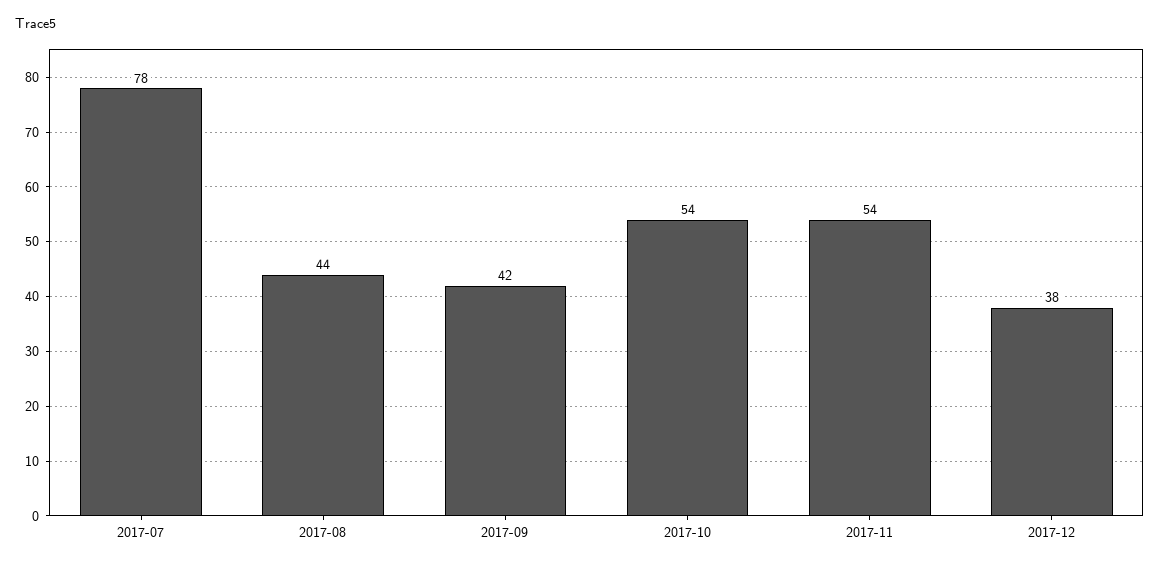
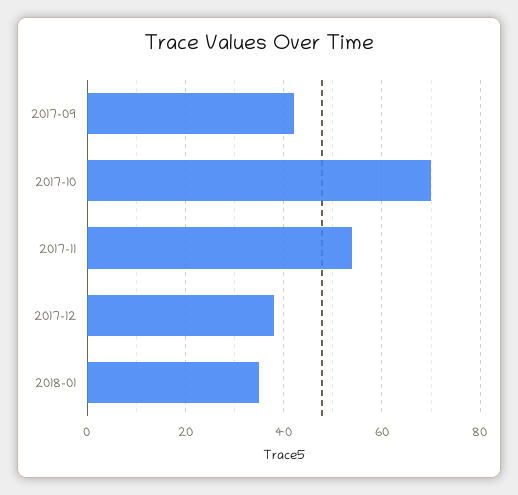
2017-07: 78 -> none
2017-08: 44 -> none
2017-10: 54 -> 70
2018-01: none -> 35

